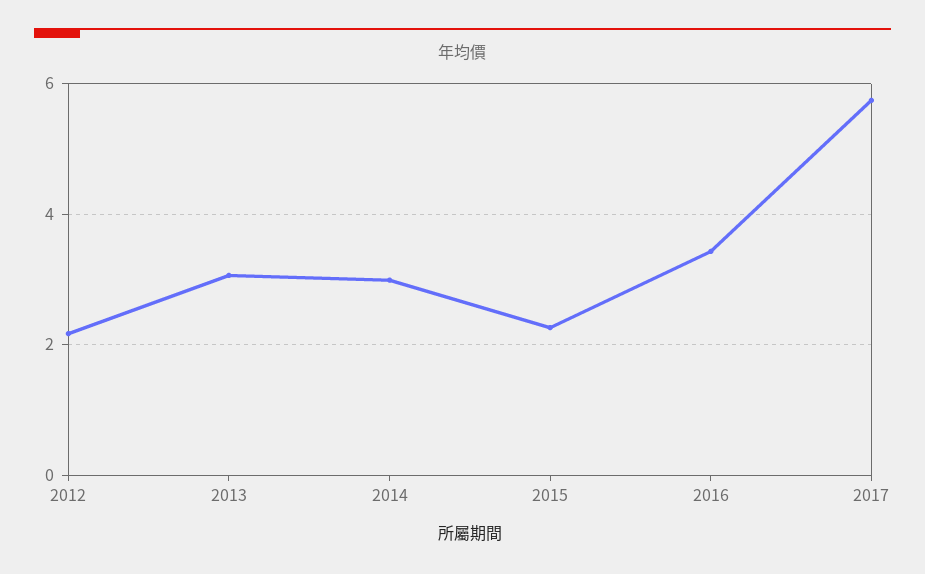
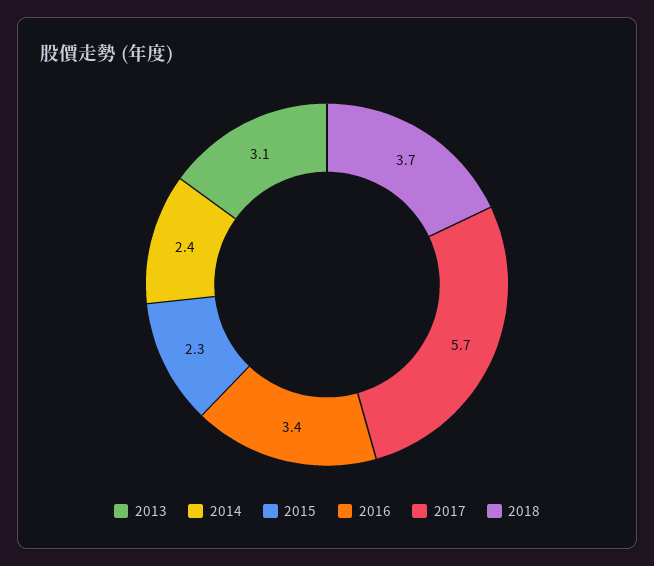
2012: 2.2 -> none
2014: 3 -> 2.4
2018: none -> 3.7

